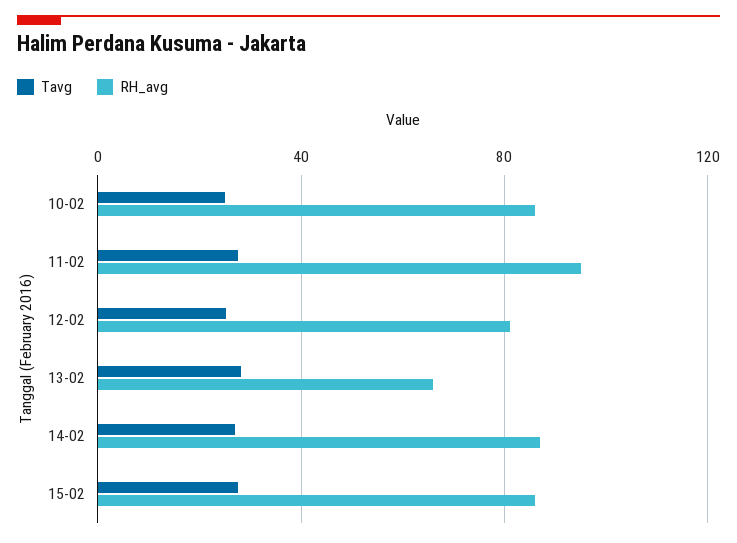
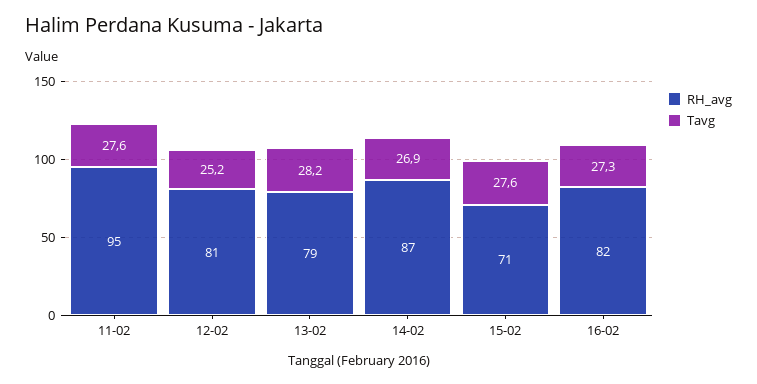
Tavg, 10-02: 25 -> none
RH_avg, 10-02: 85 -> none
RH_avg, 13-02: 65 -> 79
RH_avg, 15-02: 85 -> 71
RH_avg, 16-02: none -> 82
Tavg, 16-02: none -> 27.3

